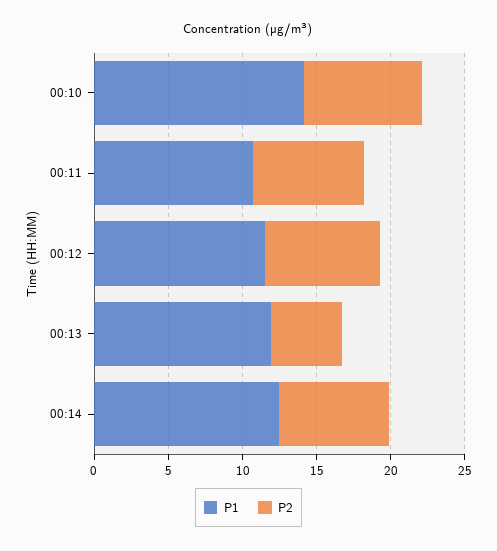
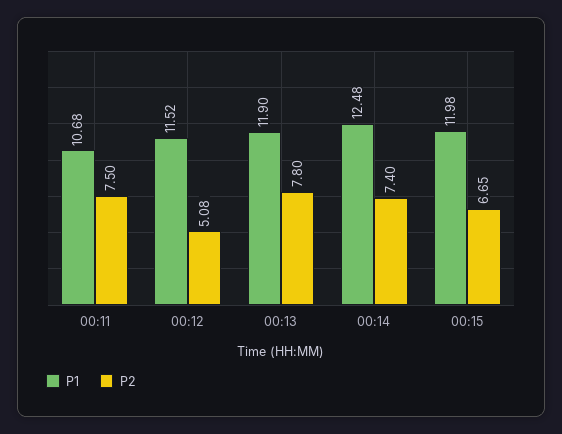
P1, 00:10: 14 -> none
P2, 00:10: 8 -> none
P2, 00:12: 8 -> 5.08
P2, 00:13: 5 -> 7.8
P1, 00:15: none -> 11.98
P2, 00:15: none -> 6.65

